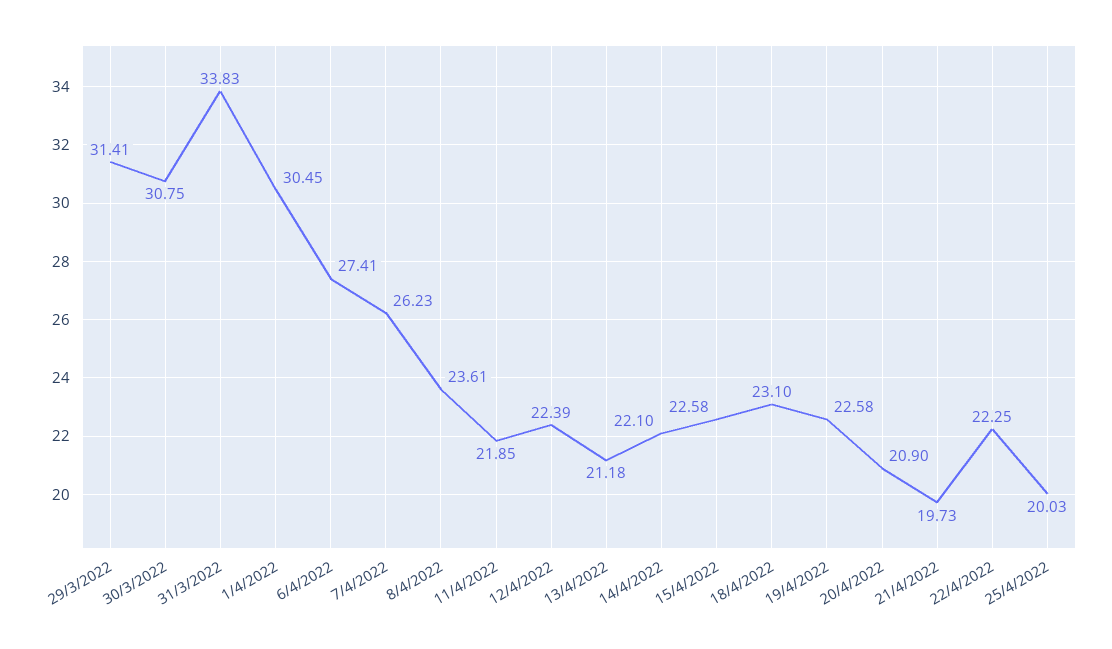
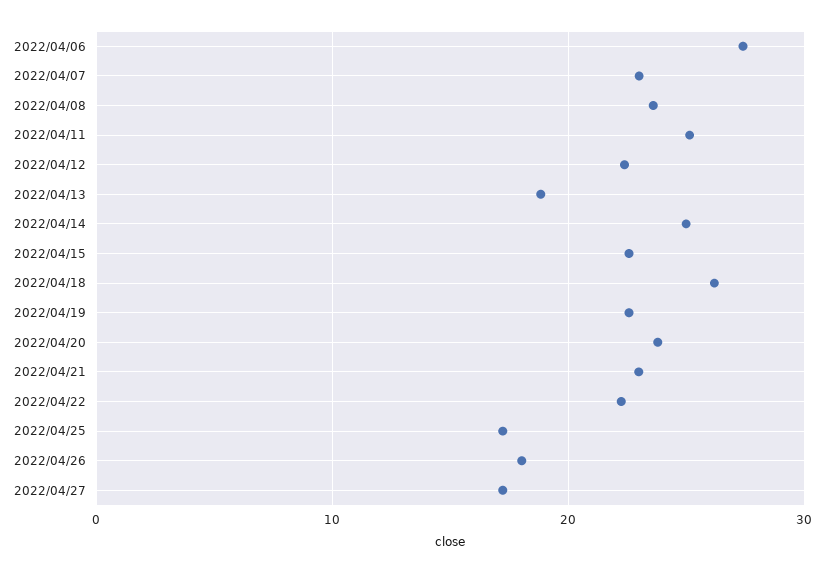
29/3/2022: 31.41 -> none
30/3/2022: 30.75 -> none
31/3/2022: 33.83 -> none
1/4/2022: 30.45 -> none
7/4/2022: 26.23 -> 23
11/4/2022: 21.85 -> 25
13/4/2022: 21.18 -> 19
14/4/2022: 22.1 -> 25
18/4/2022: 23.1 -> 26
20/4/2022: 20.9 -> 24
21/4/2022: 19.73 -> 23
25/4/2022: 20.03 -> 17
2022/04/26: none -> 18
2022/04/27: none -> 17

